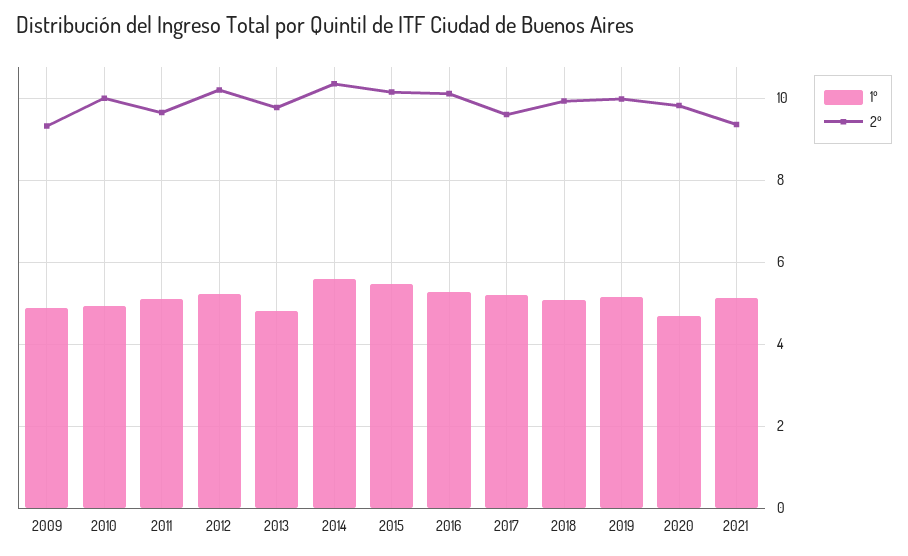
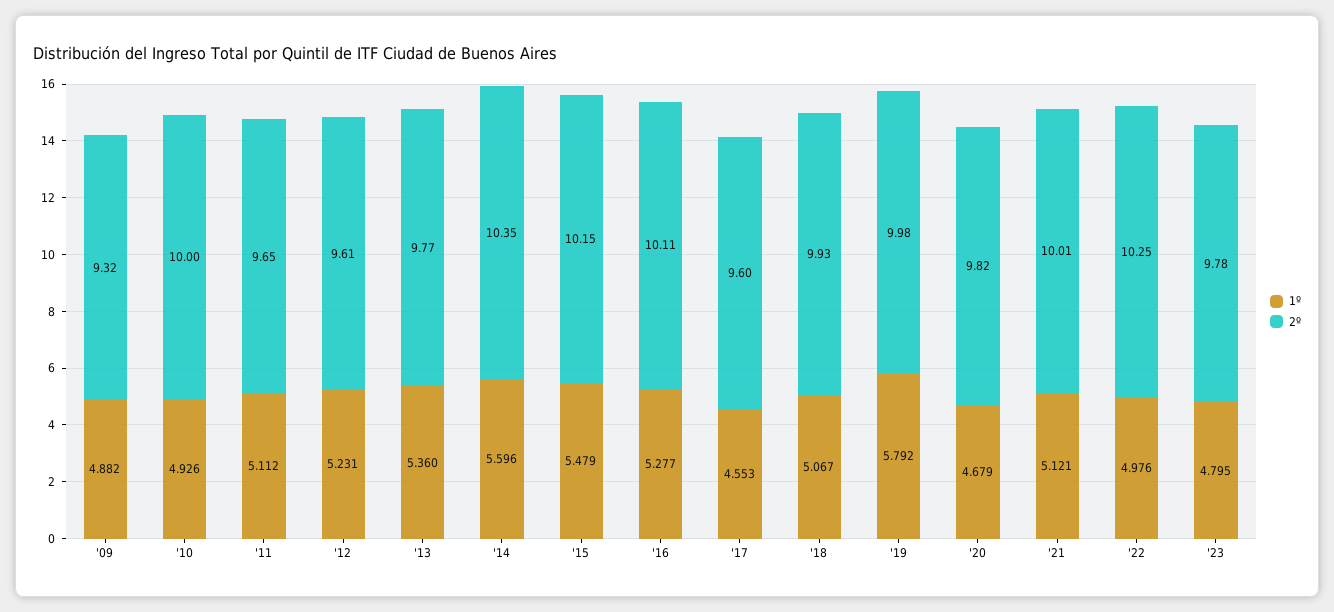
2º, 2012: 10.2 -> 9.61
1º, 2013: 4.8 -> 5.36
1º, 2017: 5.2 -> 4.553
1º, 2019: 5.2 -> 5.792
2º, 2021: 9.4 -> 10.01
1º, '22: none -> 4.976
2º, '22: none -> 10.25
1º, '23: none -> 4.795
2º, '23: none -> 9.78

